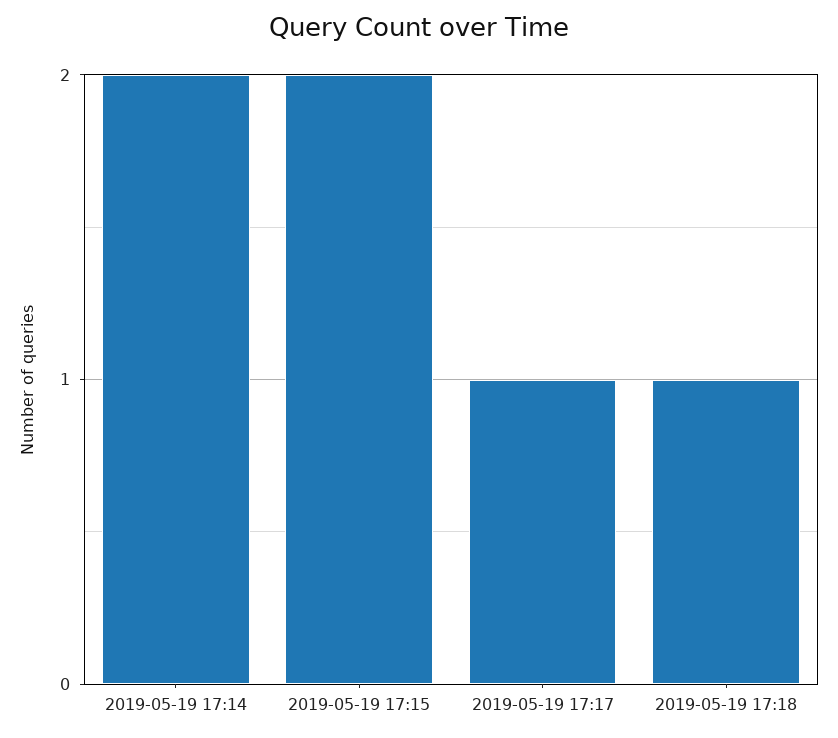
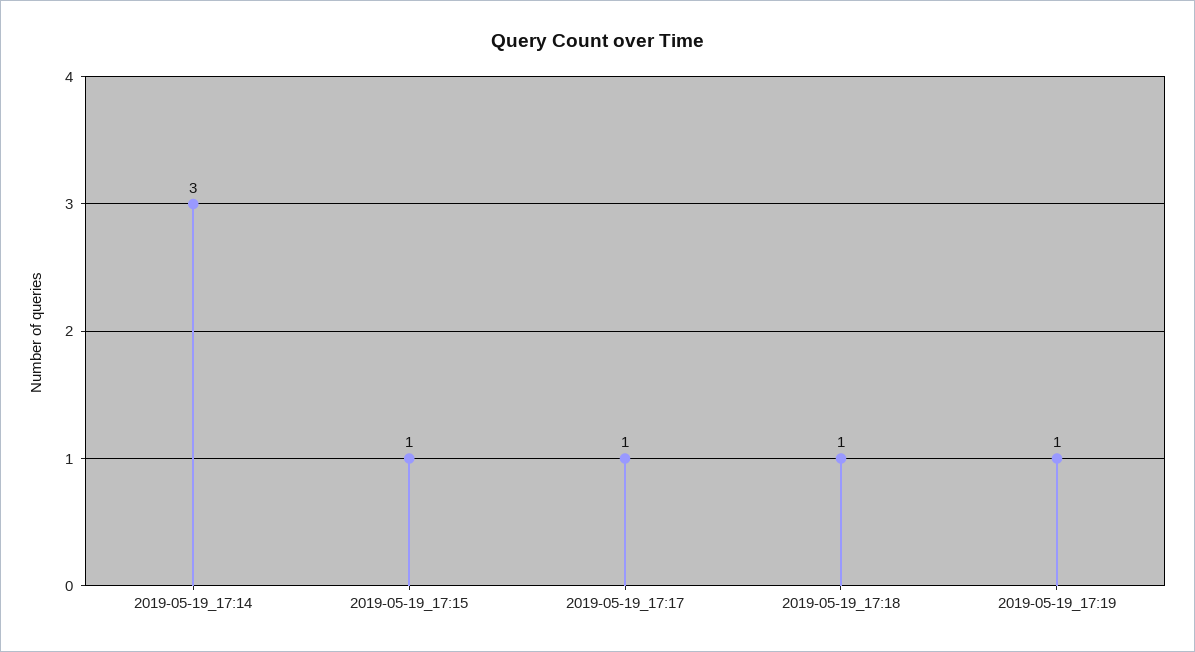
2019-05-19 17:14: 2 -> 3
2019-05-19 17:15: 2 -> 1
2019-05-19_17:19: none -> 1

